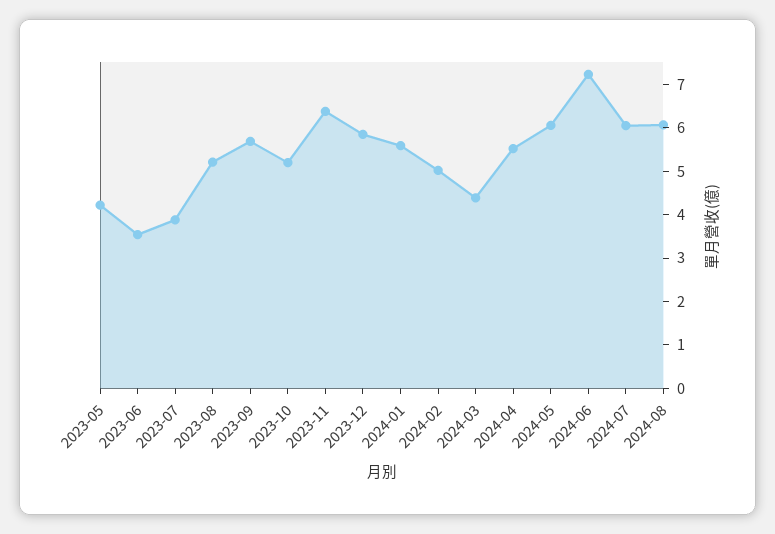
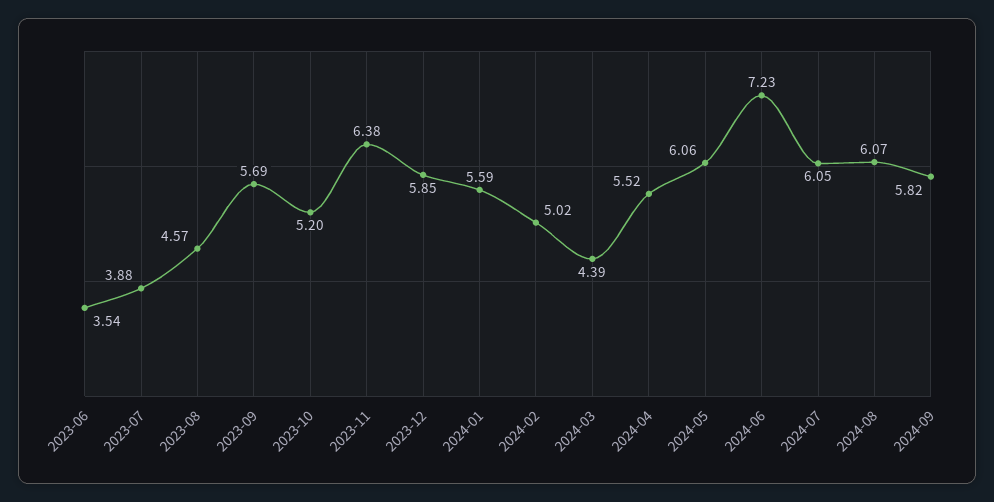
2023-05: 4.2 -> none
2023-08: 5.2 -> 4.57
2024-09: none -> 5.82

